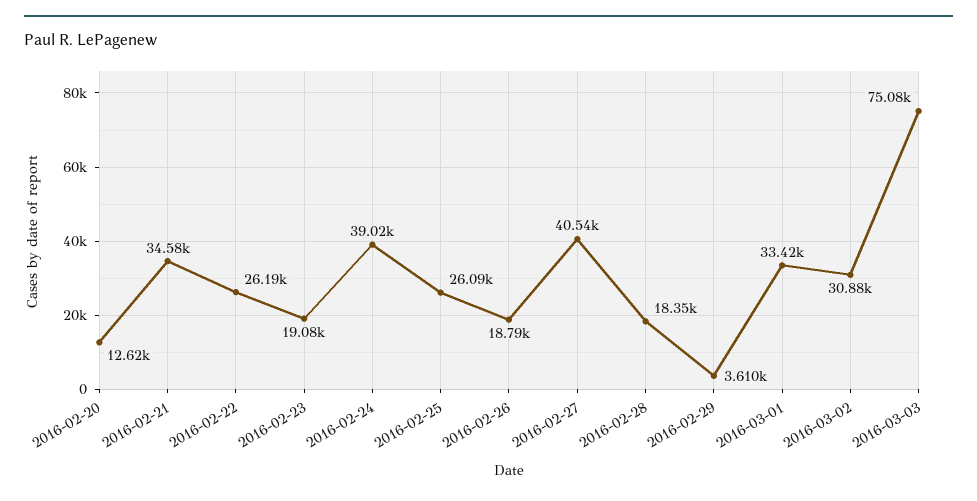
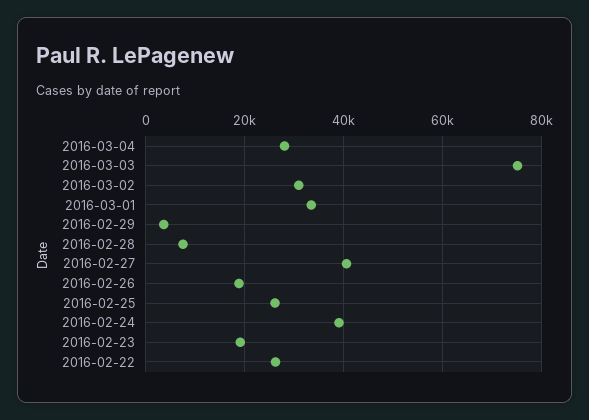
2016-02-20: 12620 -> none
2016-02-21: 34580 -> none
2016-02-28: 18350 -> 8000
2016-03-04: none -> 28000

